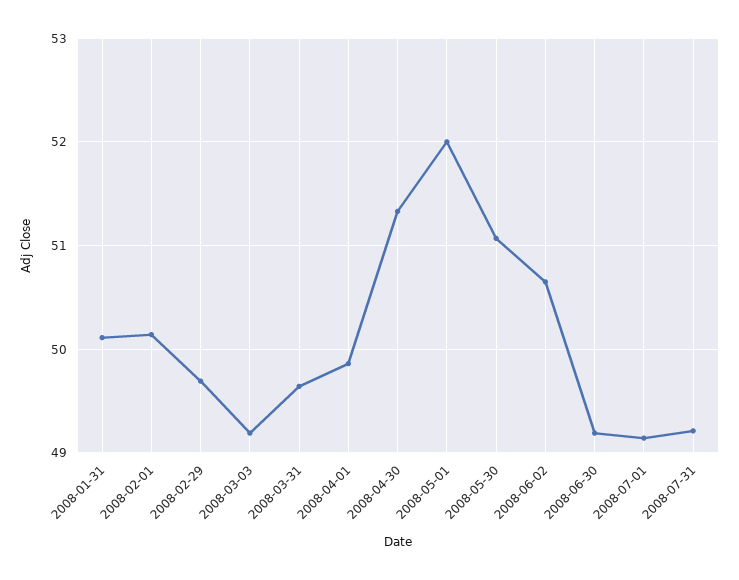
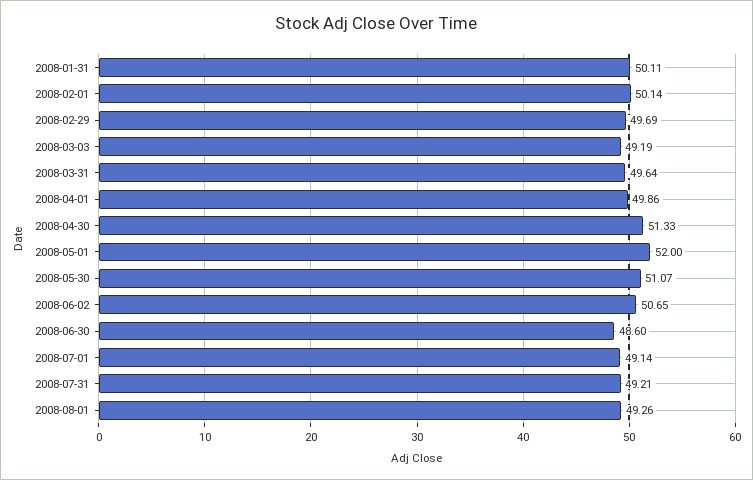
2008-06-30: 49.2 -> 48.6
2008-08-01: none -> 49.26

